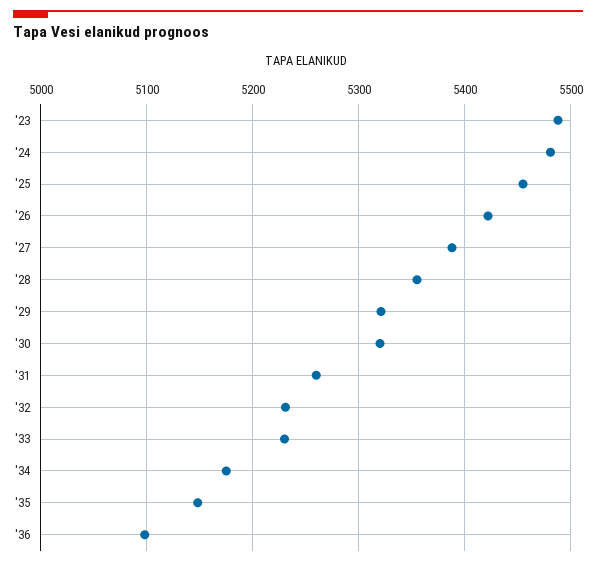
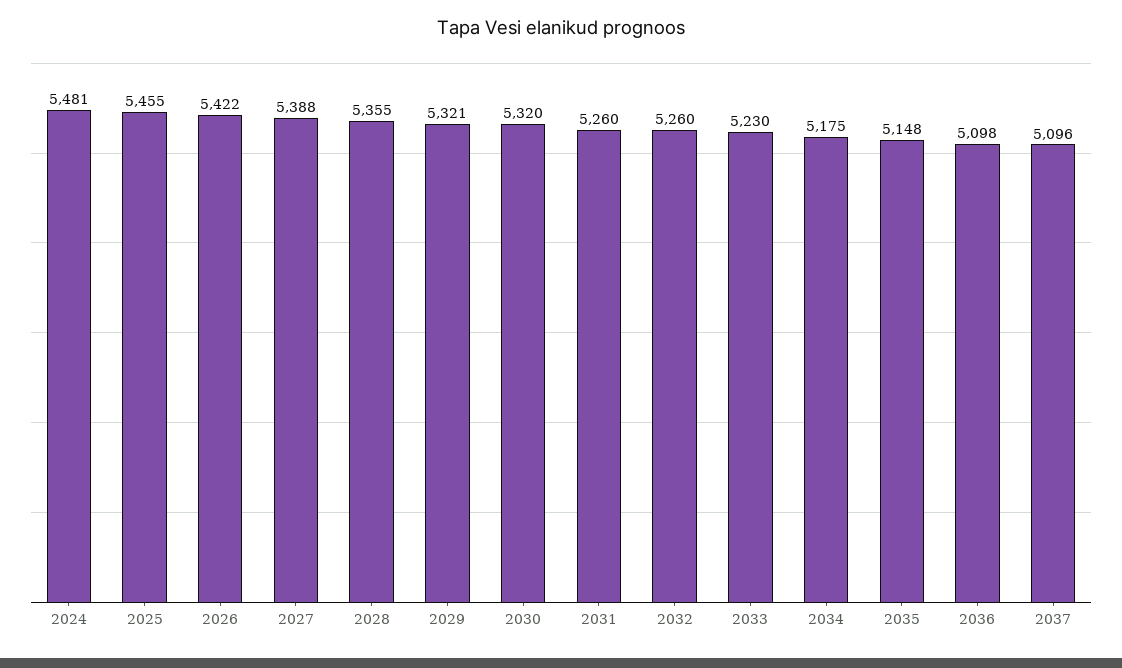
'23: 5490 -> none
'32: 5230 -> 5260
2037: none -> 5096

